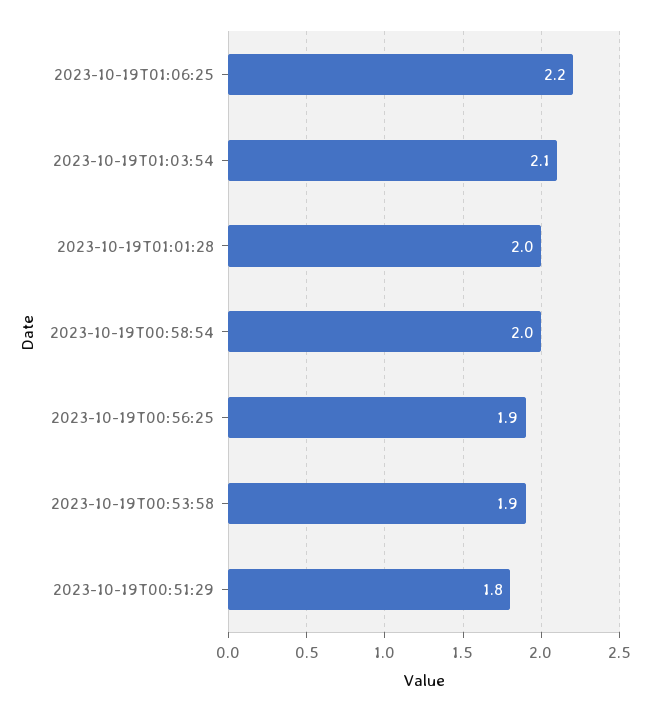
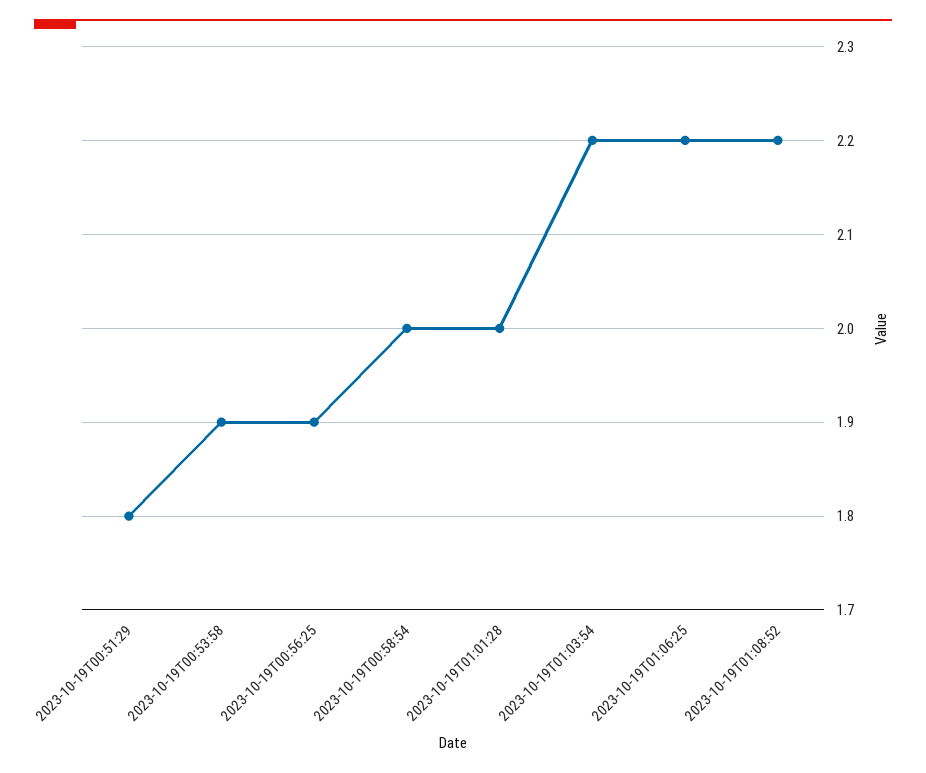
2023-10-19T01:03:54: 2.1 -> 2.2
2023-10-19T01:08:52: none -> 2.2

